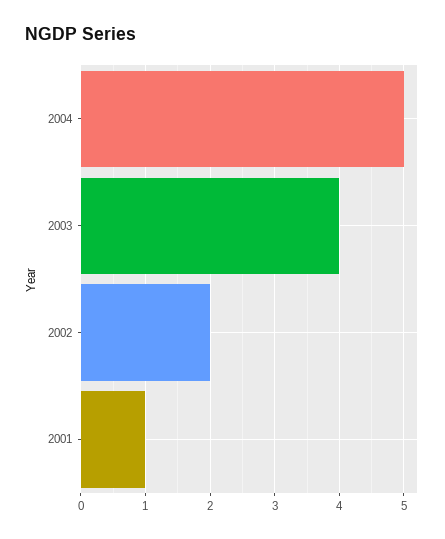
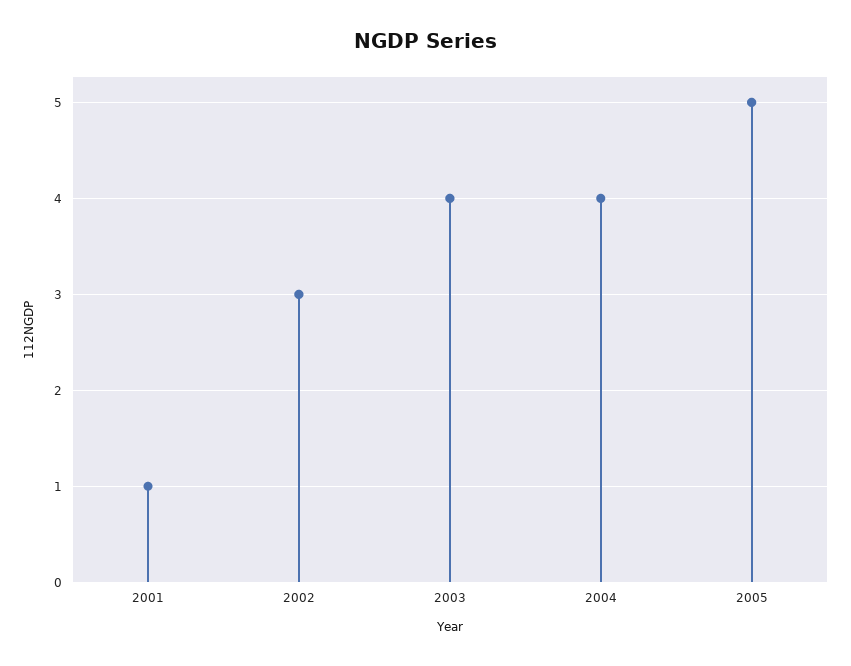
2004: 5 -> 4
2002: 2 -> 3
2005: none -> 5

